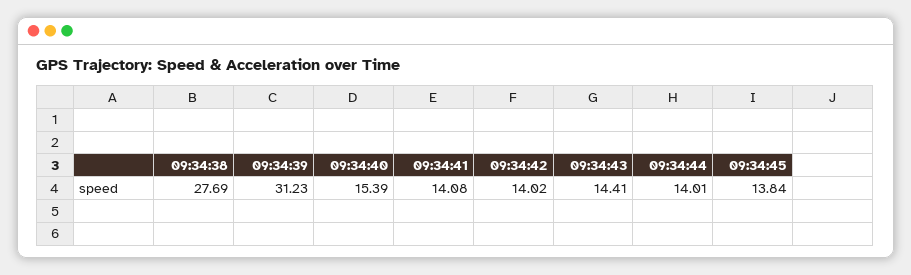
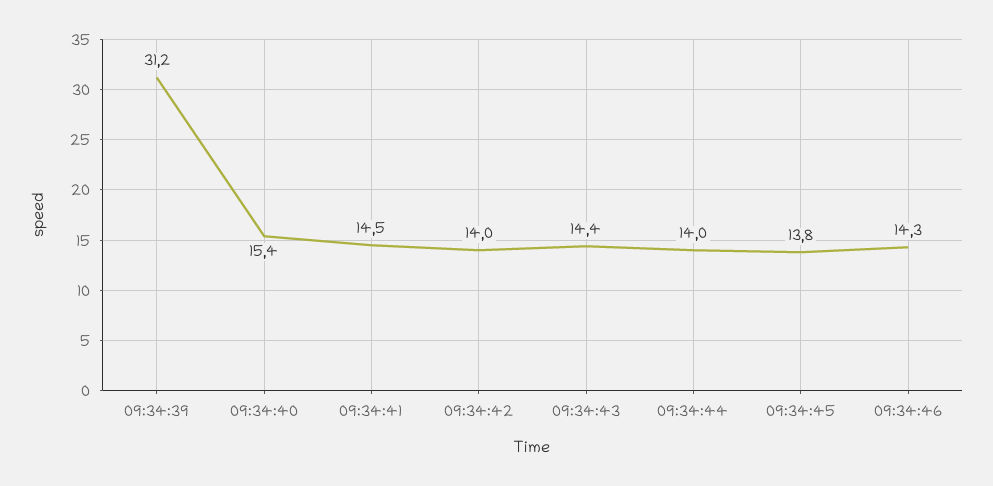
09:34:38: 27.69 -> none
09:34:41: 14.08 -> 14.5
09:34:46: none -> 14.3

